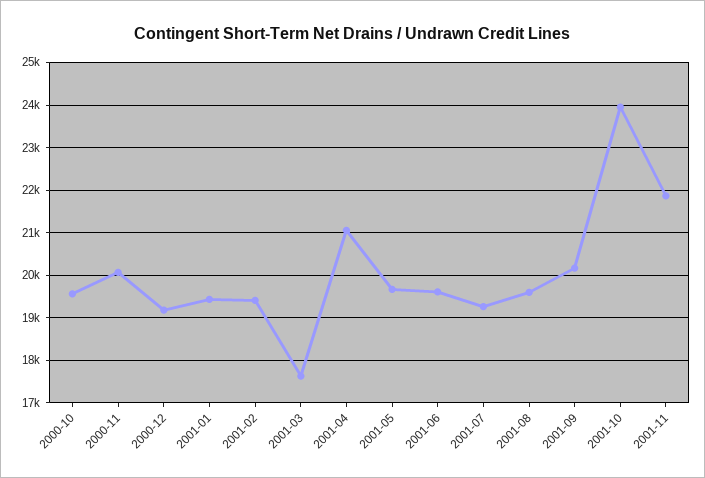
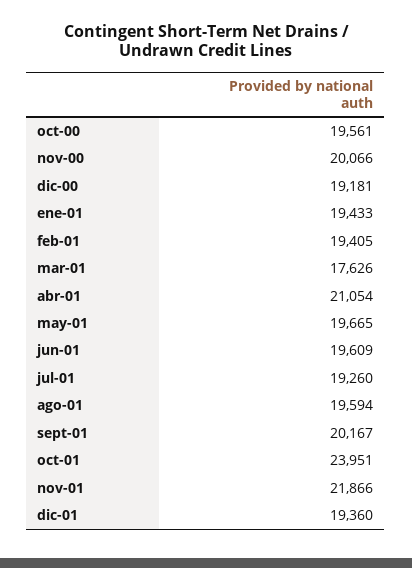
dic-01: none -> 19360

